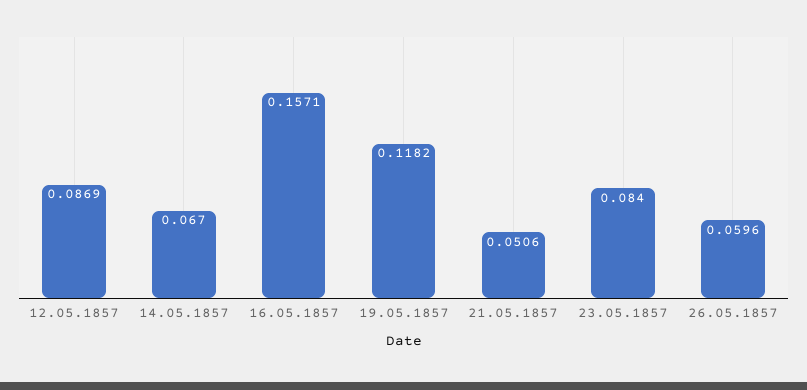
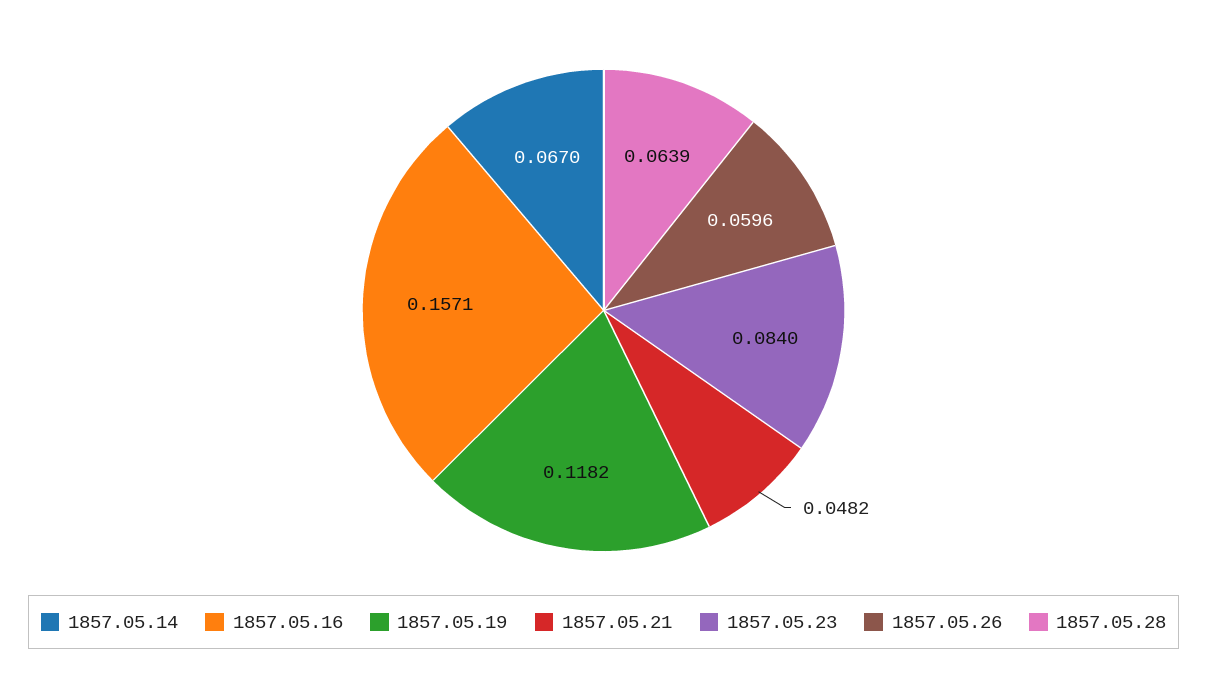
12.05.1857: 0.0869 -> none
21.05.1857: 0.0506 -> 0.0482
1857.05.28: none -> 0.0639

